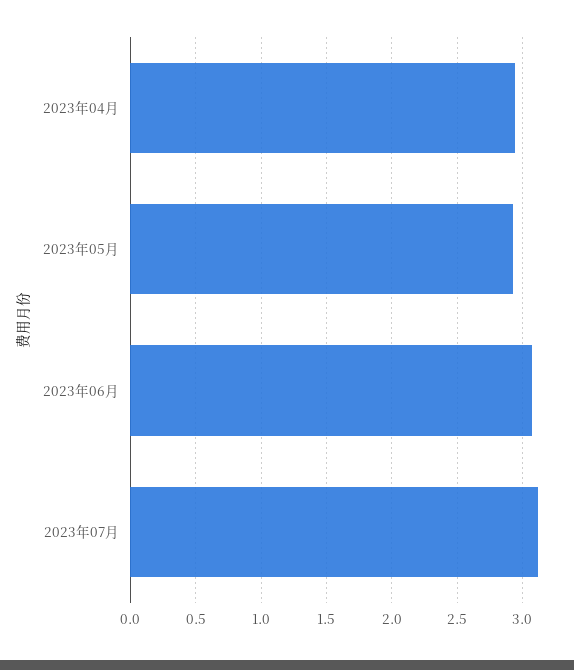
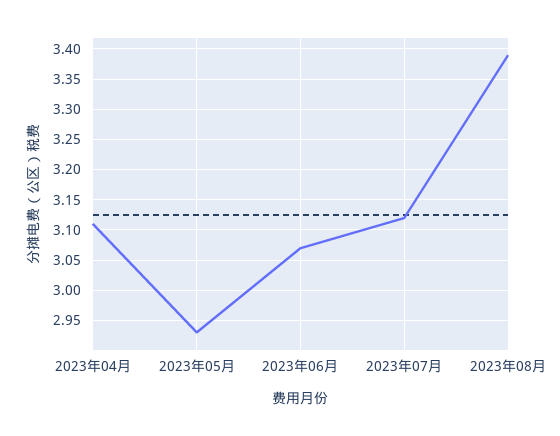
2023年04月: 2.95 -> 3.11
2023年08月: none -> 3.39

